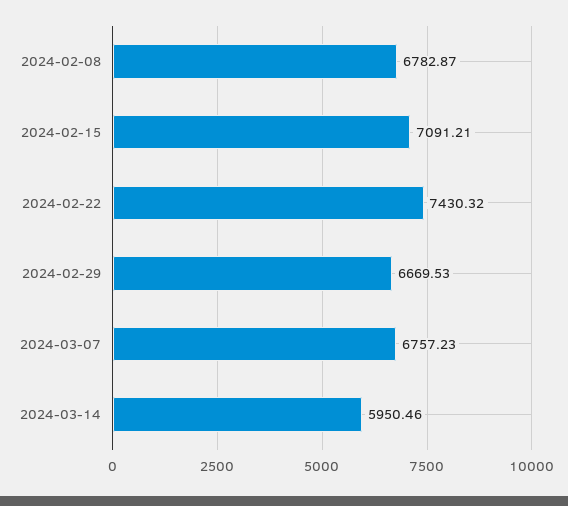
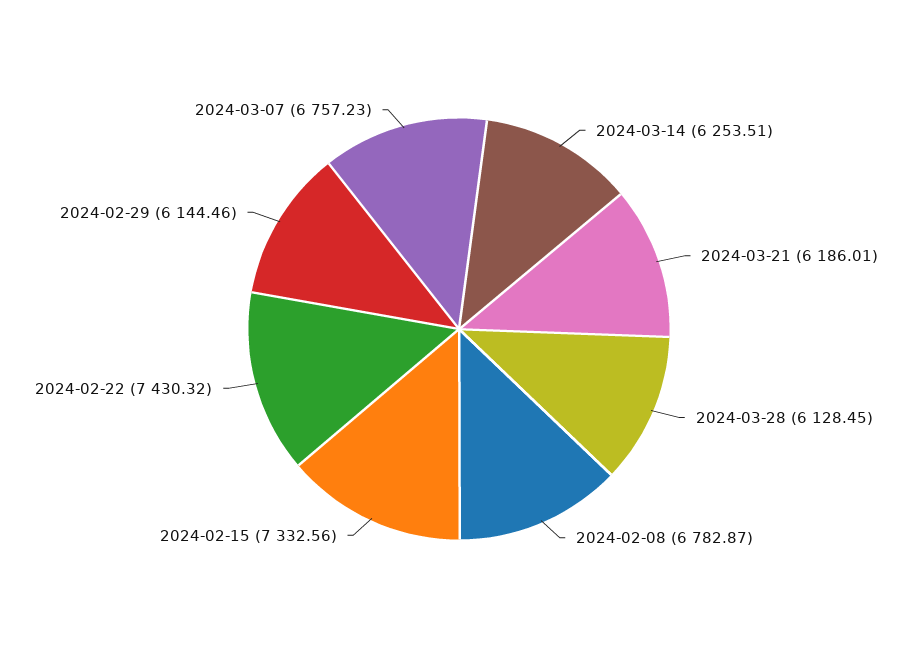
2024-02-15: 7091.21 -> 7332.56
2024-02-29: 6669.53 -> 6144.46
2024-03-14: 5950.46 -> 6253.51
2024-03-21: none -> 6186.01
2024-03-28: none -> 6128.45

